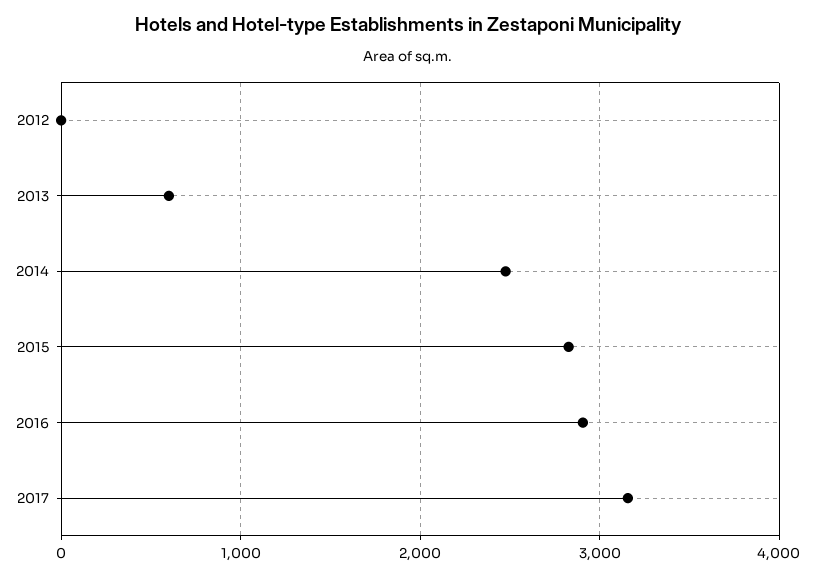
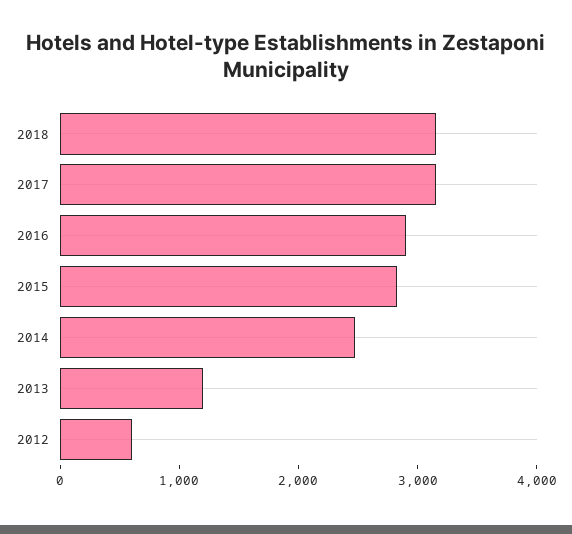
2012: 0 -> 600
2013: 600 -> 1200
2018: none -> 3200

